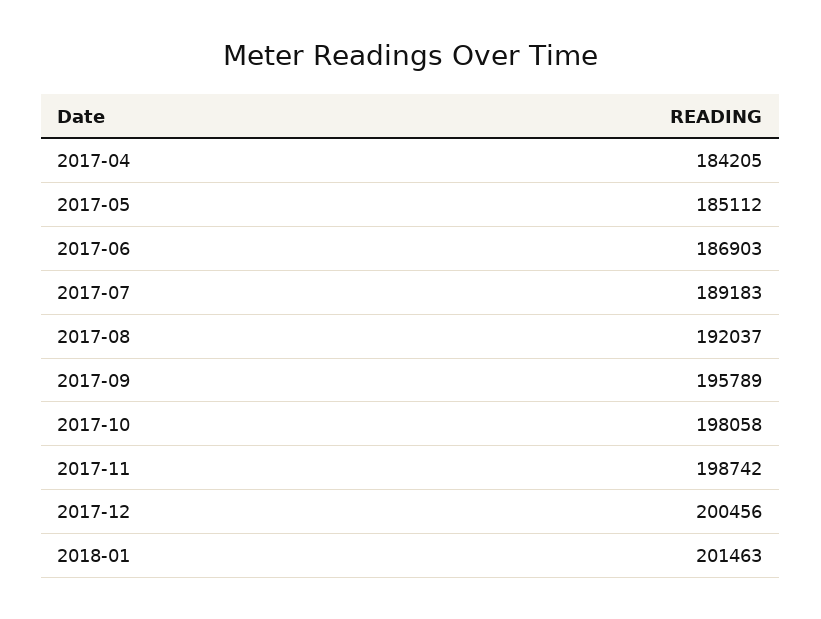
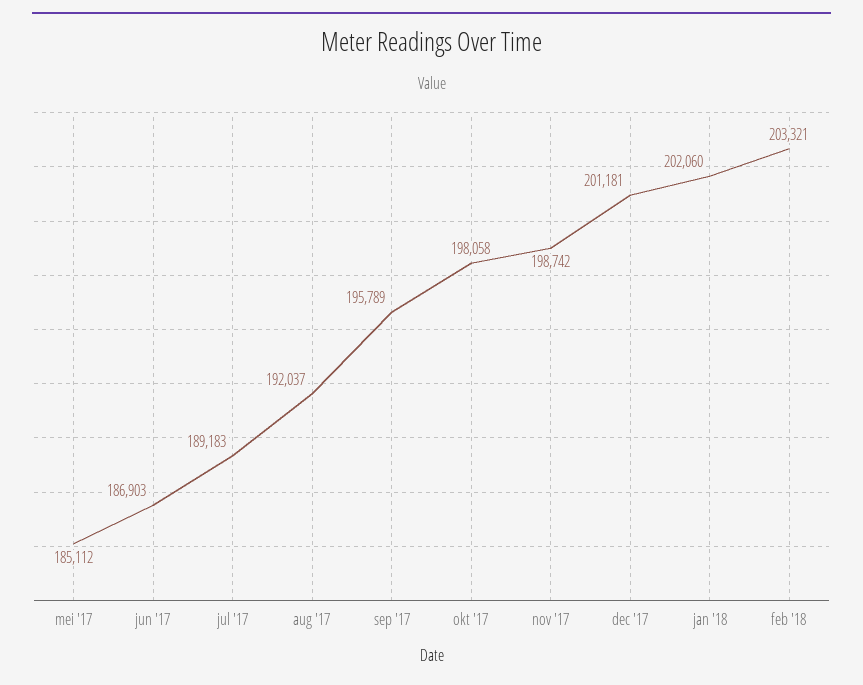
2017-04: 184205 -> none
2017-12: 200456 -> 201181
2018-01: 201463 -> 202060
feb '18: none -> 203321

